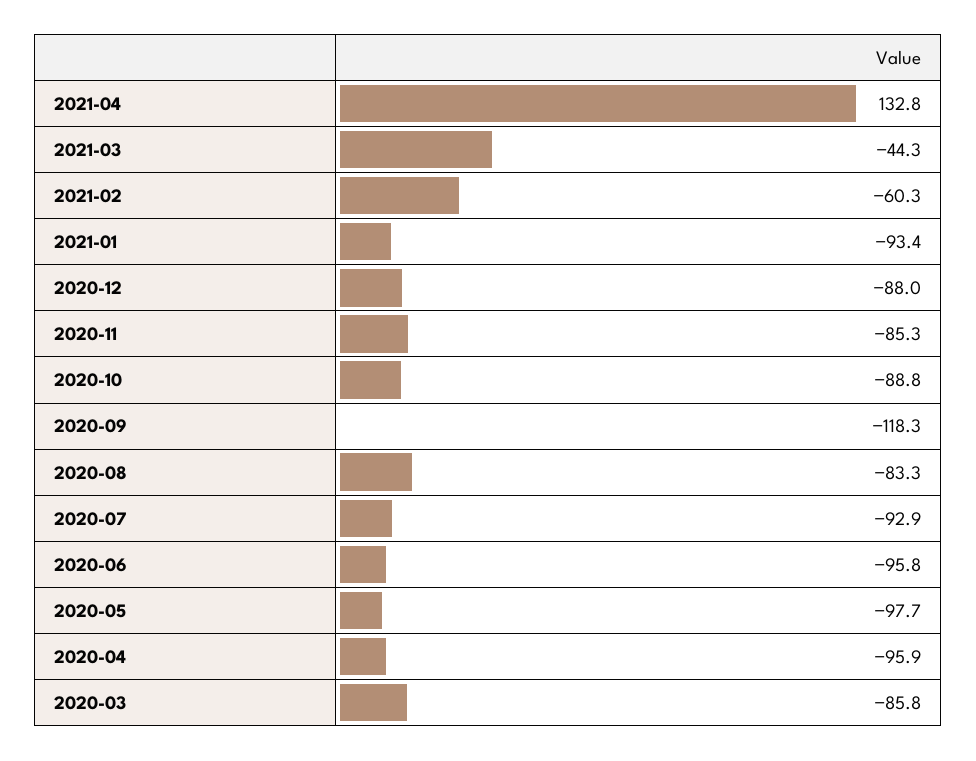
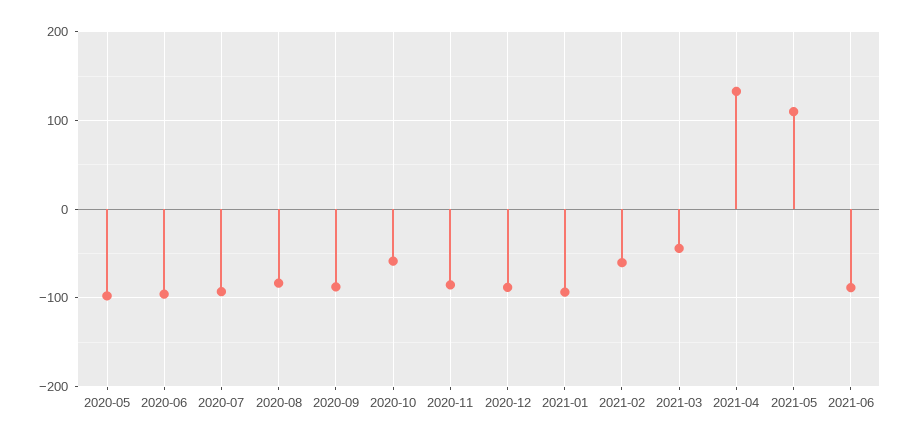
2020-10: -88.8 -> -60
2020-09: -118.3 -> -90
2020-04: -95.9 -> none
2020-03: -85.8 -> none
2021-05: none -> 110
2021-06: none -> -90

